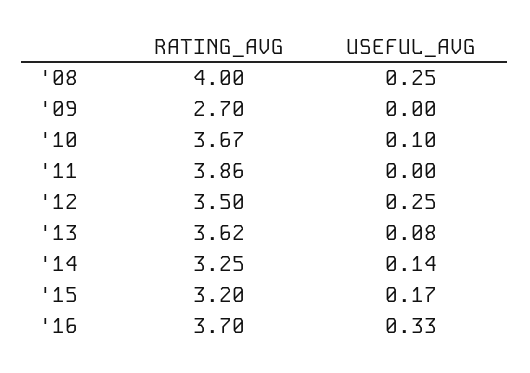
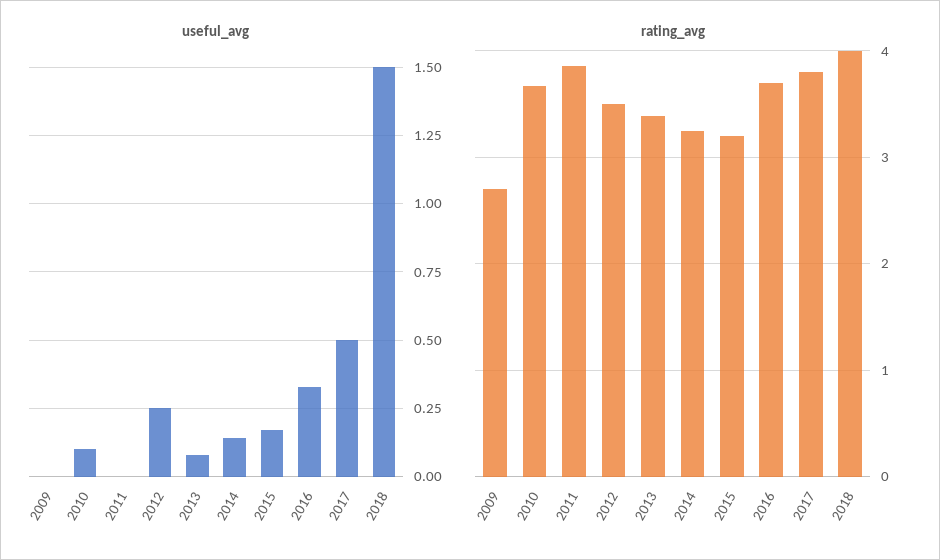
RATING_AVG, '08: 4 -> none
USEFUL_AVG, '08: 0.25 -> none
RATING_AVG, '13: 3.62 -> 3.4
USEFUL_AVG, 2017: none -> 0.5
USEFUL_AVG, 2018: none -> 1.5
RATING_AVG, 2017: none -> 3.8
RATING_AVG, 2018: none -> 4

